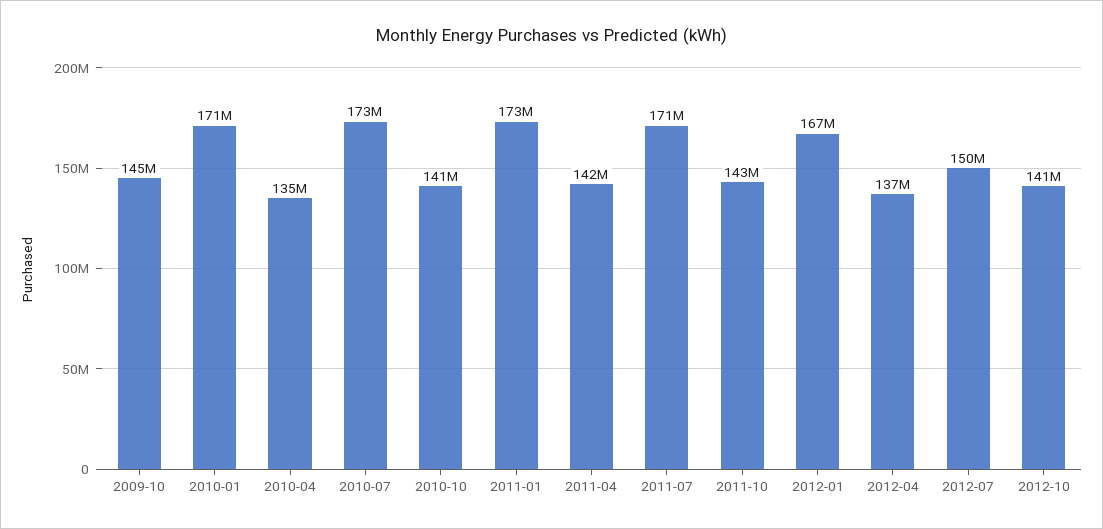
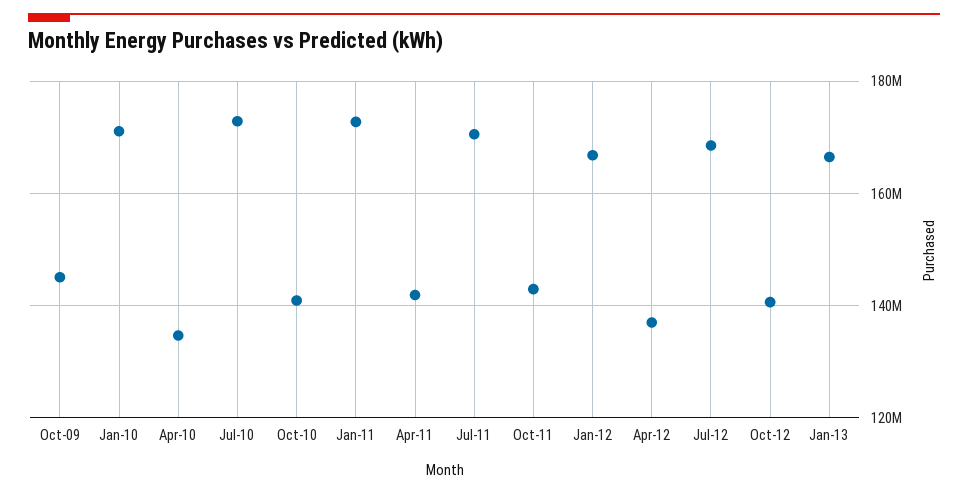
2012-07: 150000000 -> 168000000
Jan-13: none -> 166000000

